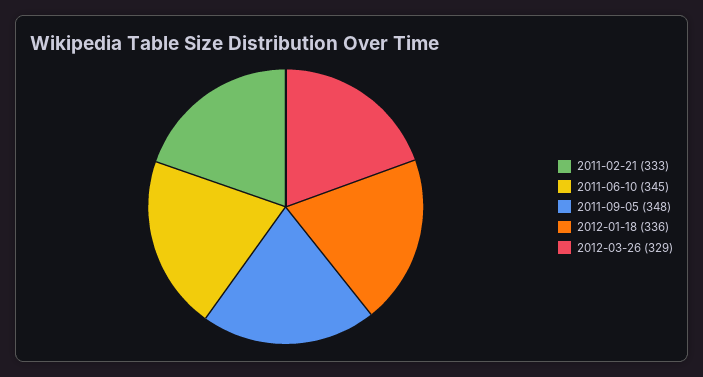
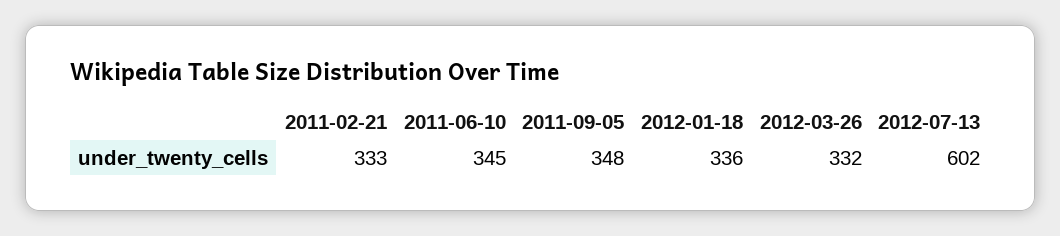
2012-03-26: 329 -> 332
2012-07-13: none -> 602

